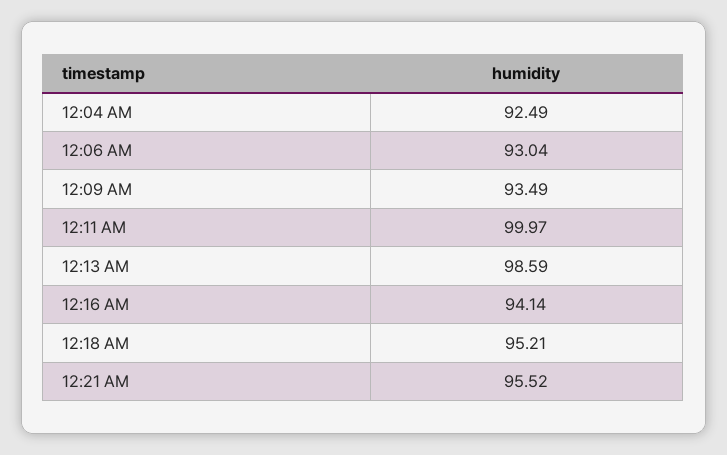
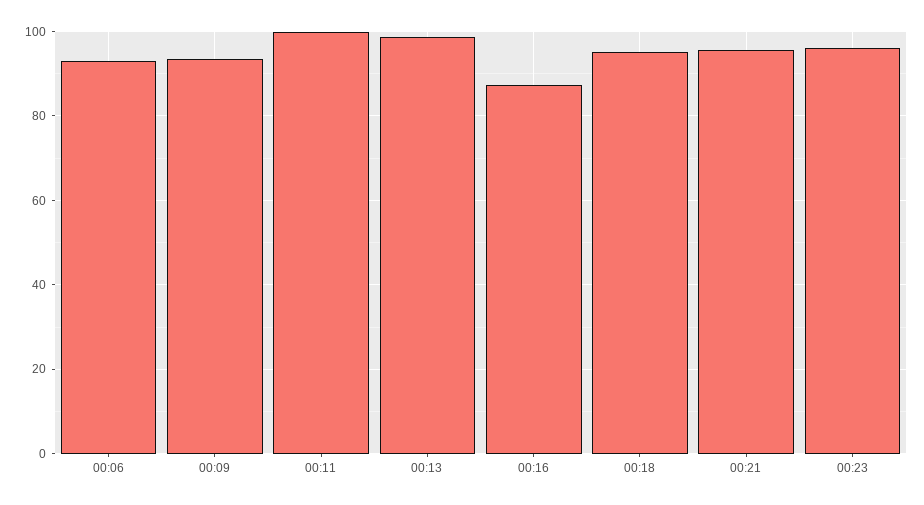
12:04 AM: 92.49 -> none
12:16 AM: 94.14 -> 88
00:23: none -> 96

